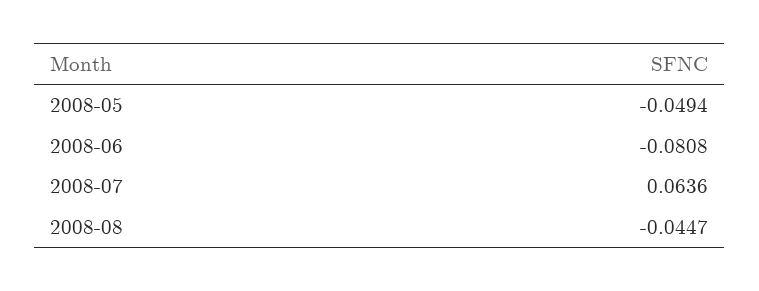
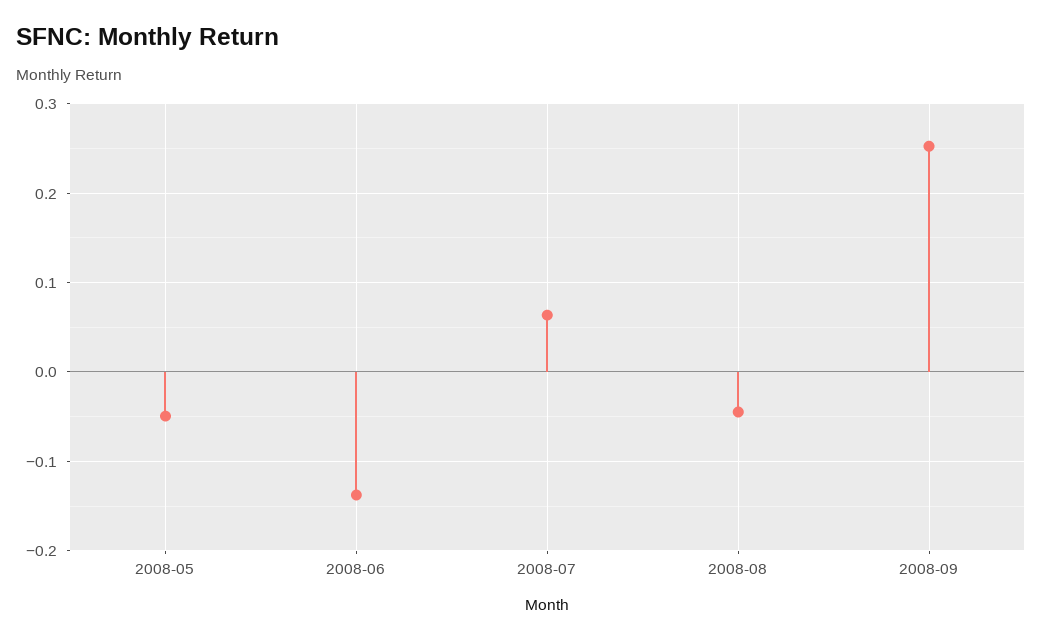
2008-06: -0.0808 -> -0.14
2008-09: none -> 0.25

